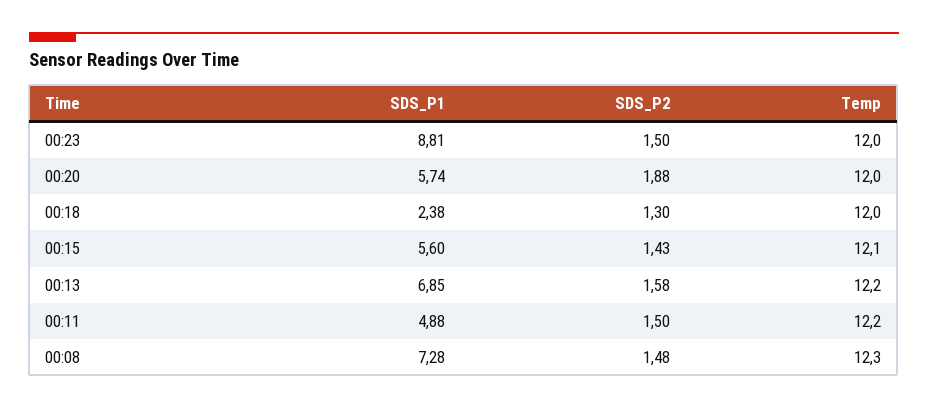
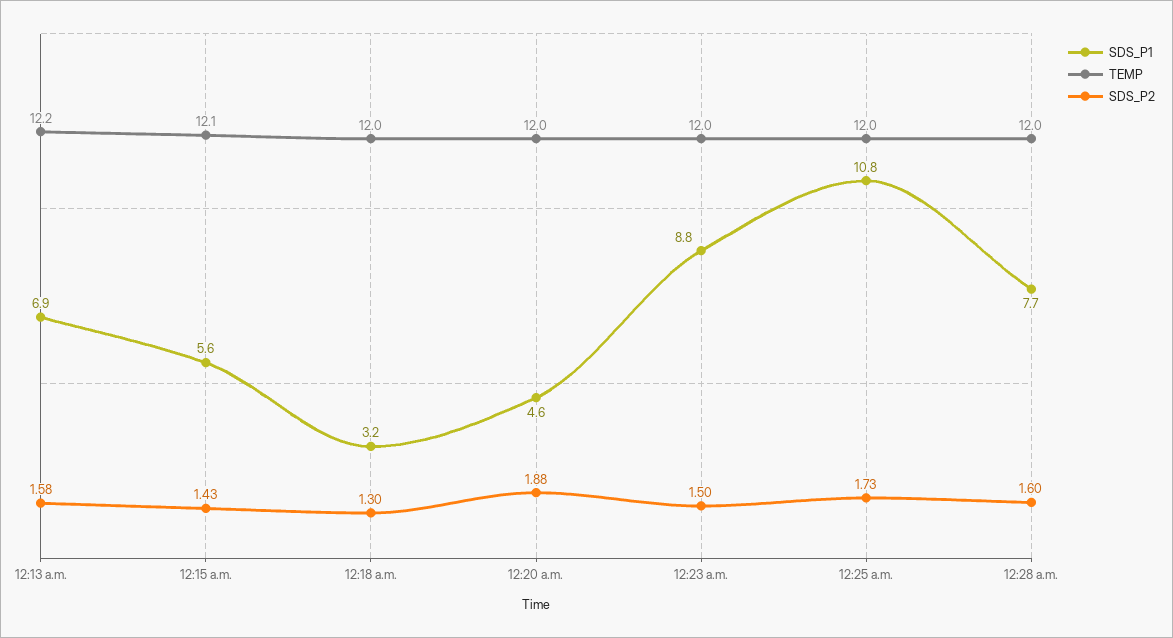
SDS_P1, 00:20: 5.74 -> 4.6
SDS_P1, 00:18: 2.38 -> 3.2
SDS_P1, 00:11: 4.88 -> none
SDS_P2, 00:11: 1.5 -> none
Temp, 00:11: 12.2 -> none
SDS_P1, 00:08: 7.28 -> none
SDS_P2, 00:08: 1.48 -> none
Temp, 00:08: 12.3 -> none
SDS_P1, 12:25 a.m.: none -> 10.8
Temp, 12:25 a.m.: none -> 12
SDS_P2, 12:25 a.m.: none -> 1.73
SDS_P1, 12:28 a.m.: none -> 7.7
Temp, 12:28 a.m.: none -> 12
SDS_P2, 12:28 a.m.: none -> 1.6

